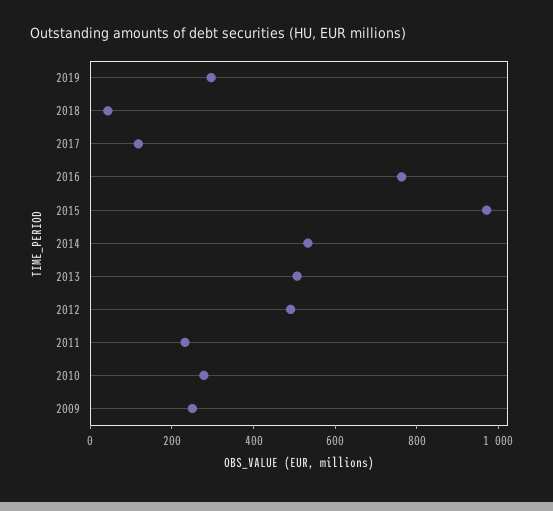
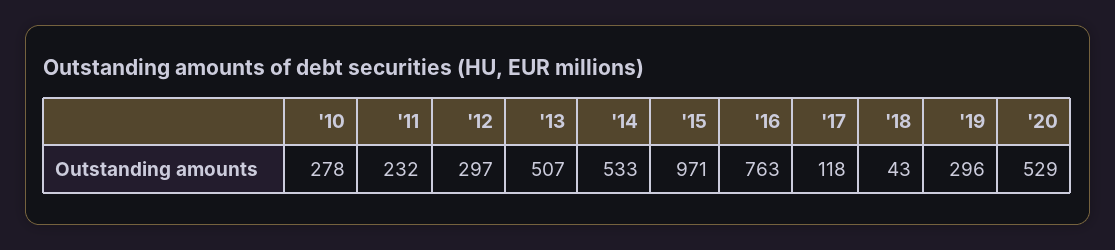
2012: 500 -> 297
2009: 250 -> none
'20: none -> 529

